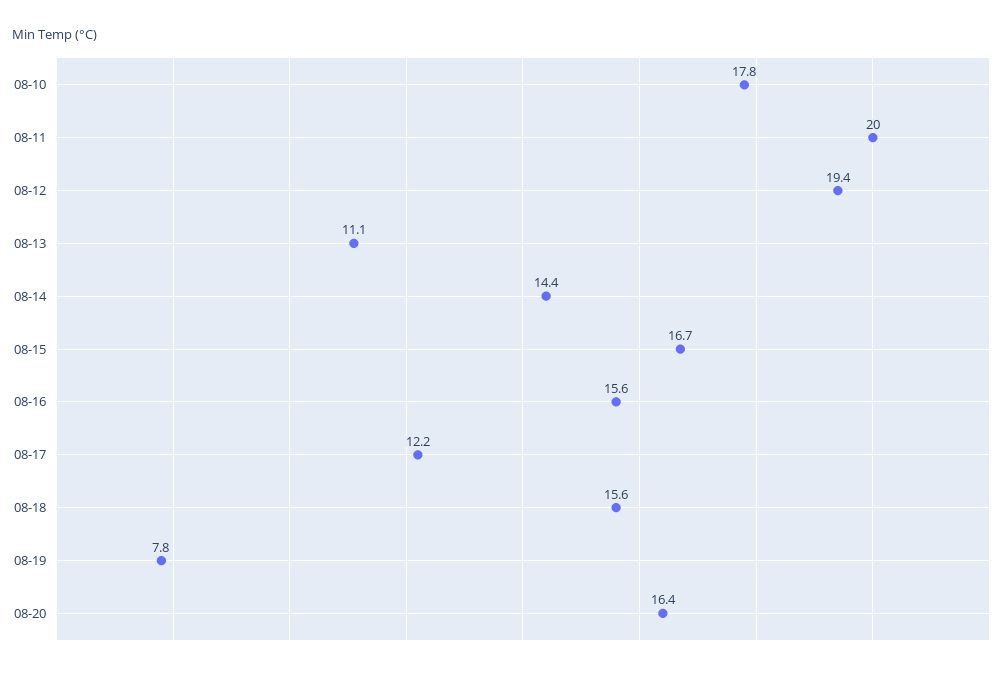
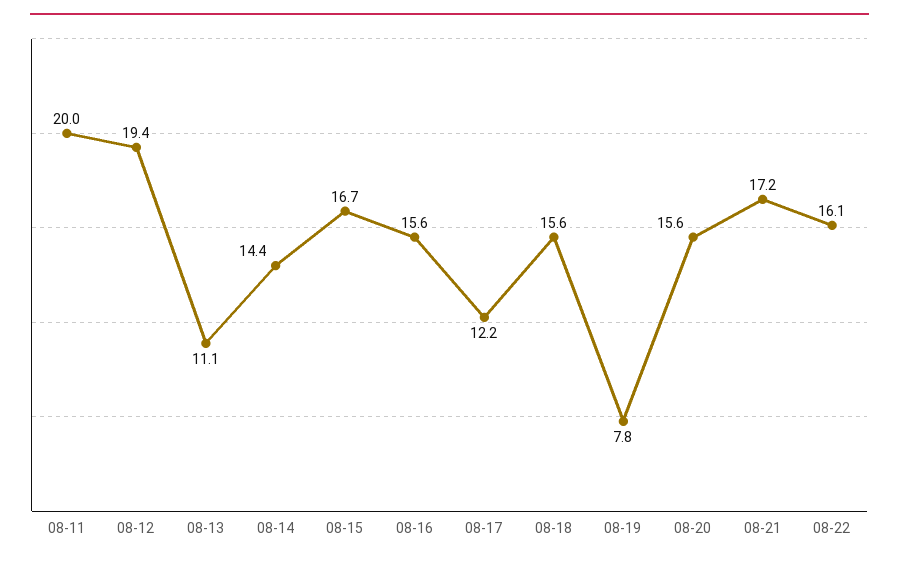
08-10: 17.8 -> none
08-20: 16.4 -> 15.6
08-21: none -> 17.2
08-22: none -> 16.1

